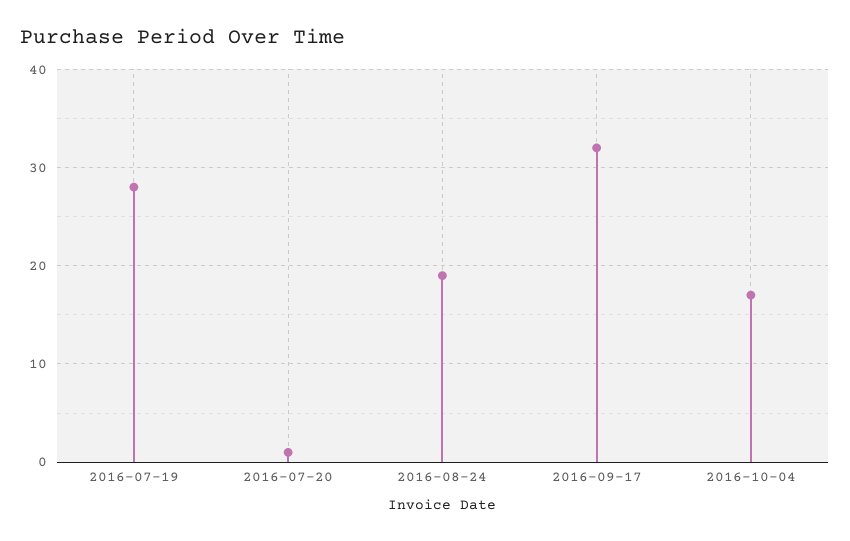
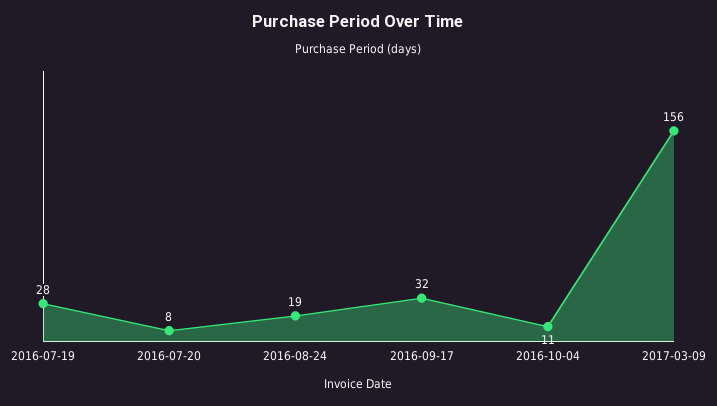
2016-07-20: 1 -> 8
2016-10-04: 17 -> 11
2017-03-09: none -> 156

